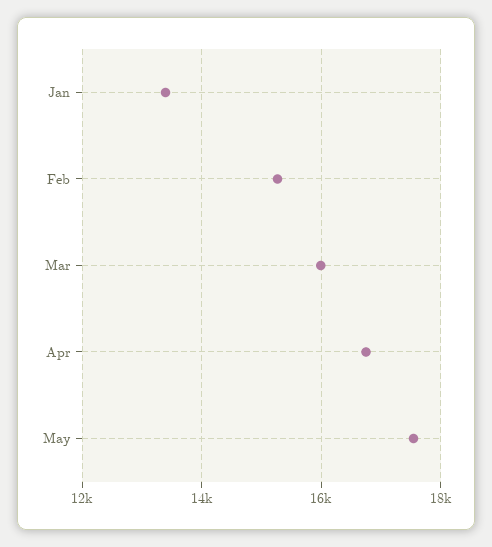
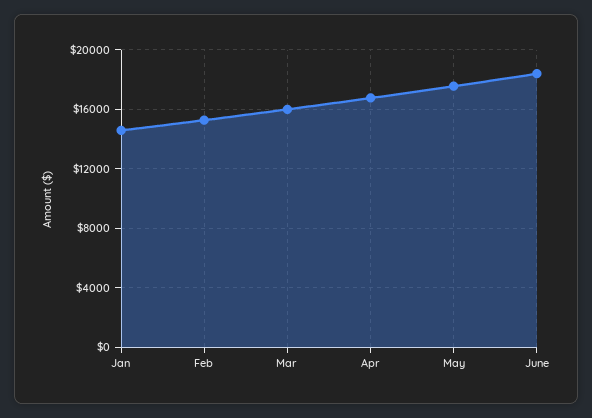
Jan: 13400 -> 14500
June: none -> 18500

